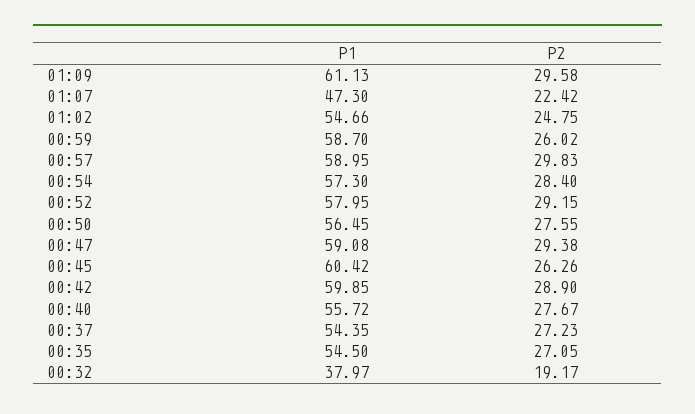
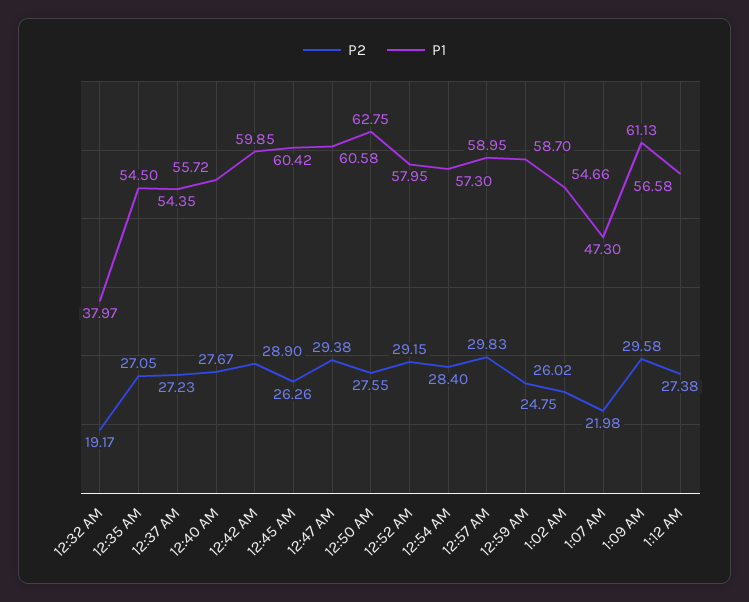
P2, 01:07: 22.42 -> 21.98
P1, 00:50: 56.45 -> 62.75
P1, 00:47: 59.08 -> 60.58
P2, 1:12 AM: none -> 27.38
P1, 1:12 AM: none -> 56.58

